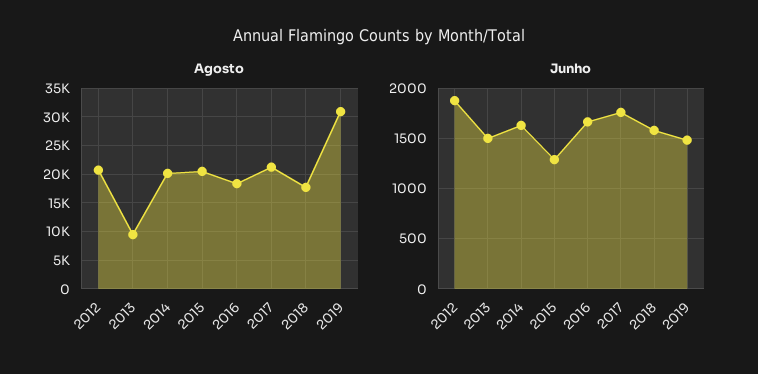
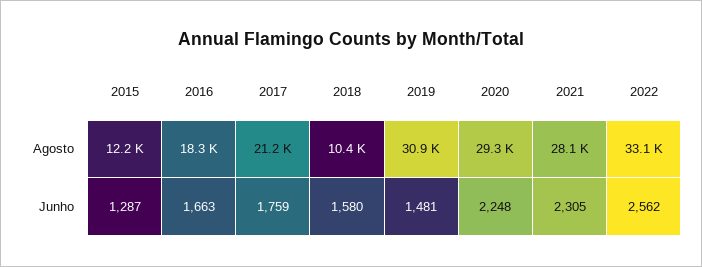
Agosto, 2012: 20000 -> none
Agosto, 2013: 10000 -> none
Agosto, 2014: 20000 -> none
Agosto, 2015: 20000 -> 12200
Agosto, 2018: 17500 -> 10400
Junho, 2012: 1900 -> none
Junho, 2013: 1500 -> none
Junho, 2014: 1600 -> none
Agosto, 2020: none -> 29300
Agosto, 2021: none -> 28100
Agosto, 2022: none -> 33100
Junho, 2020: none -> 2248
Junho, 2021: none -> 2305
Junho, 2022: none -> 2562

